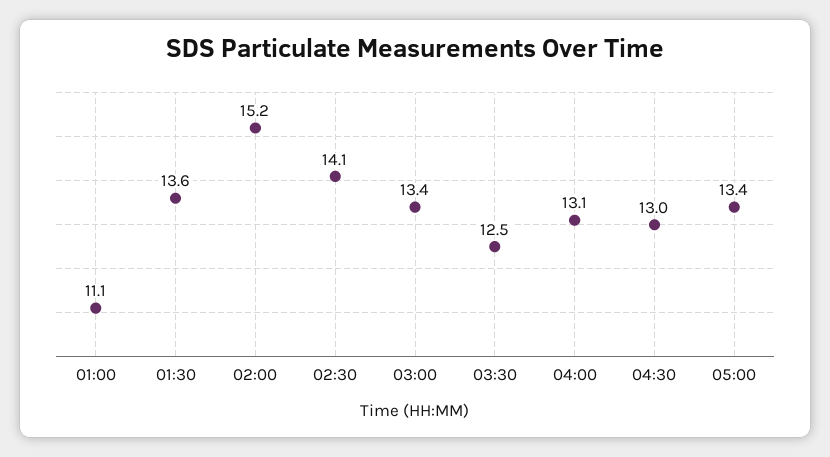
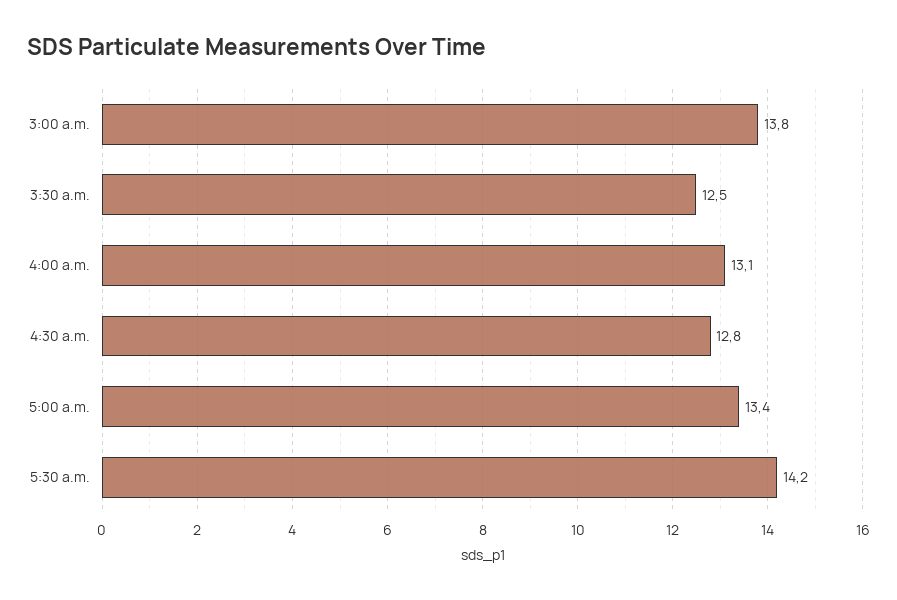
01:00: 11.1 -> none
01:30: 13.6 -> none
02:00: 15.2 -> none
02:30: 14.1 -> none
03:00: 13.4 -> 13.8
04:30: 13 -> 12.8
5:30 a.m.: none -> 14.2

